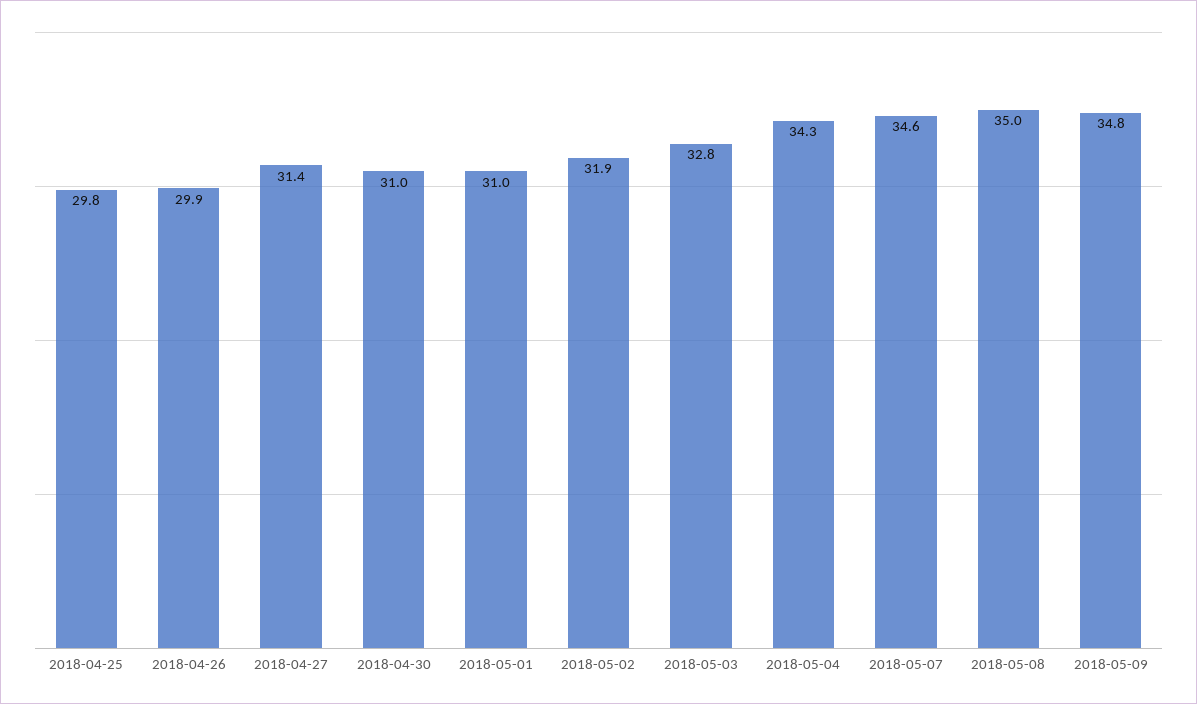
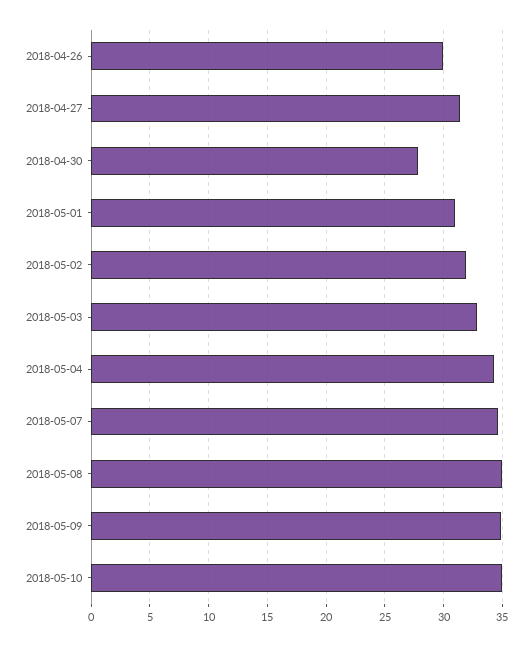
2018-04-25: 29.8 -> none
2018-04-30: 31 -> 28
2018-05-10: none -> 35

